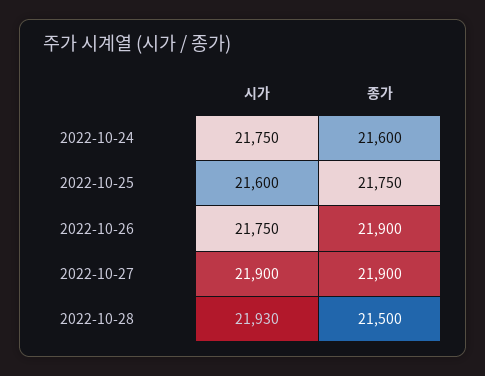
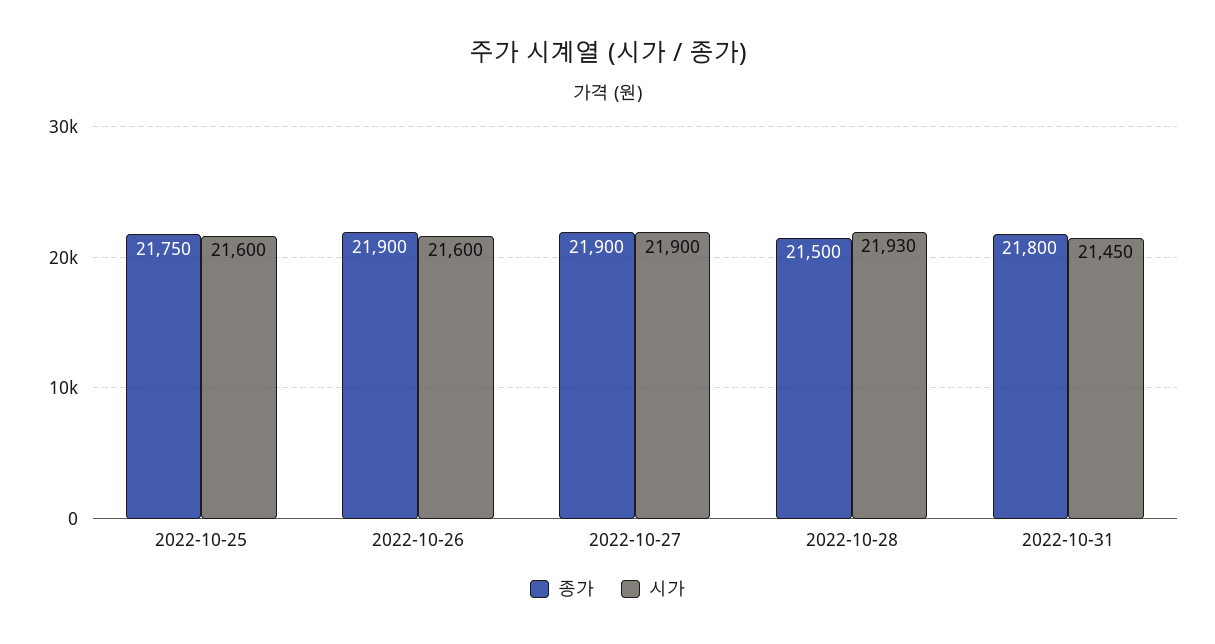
시가, 2022-10-24: 21750 -> none
종가, 2022-10-24: 21600 -> none
시가, 2022-10-26: 21750 -> 21600
종가, 2022-10-31: none -> 21800
시가, 2022-10-31: none -> 21450

